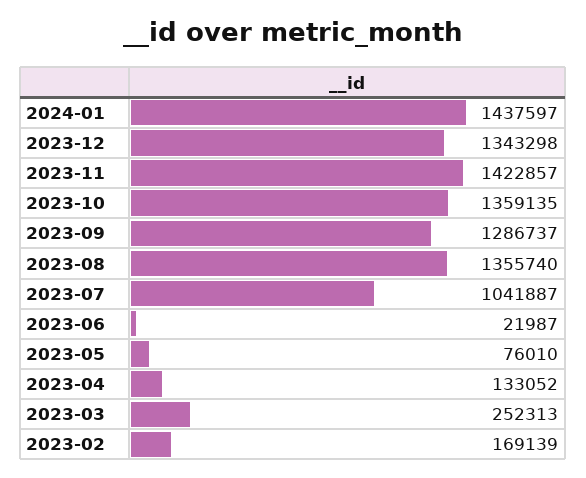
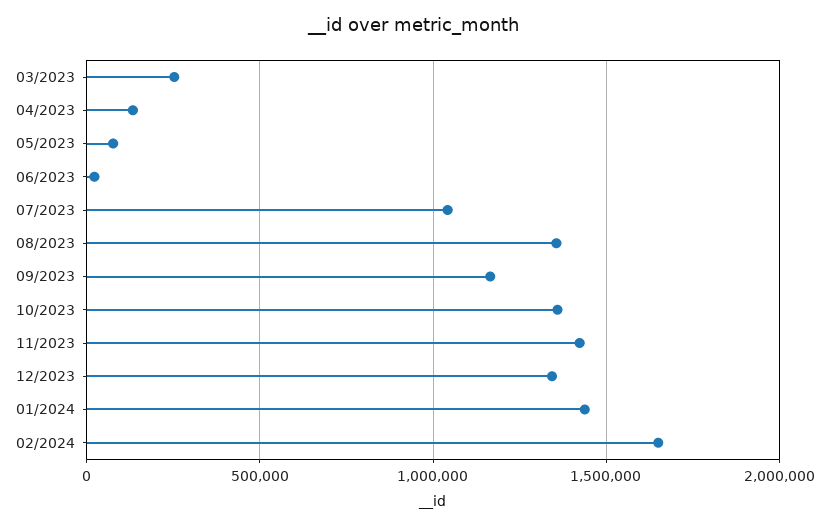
2023-09: 1286737 -> 1150000
2023-02: 169139 -> none
02/2024: none -> 1650000

